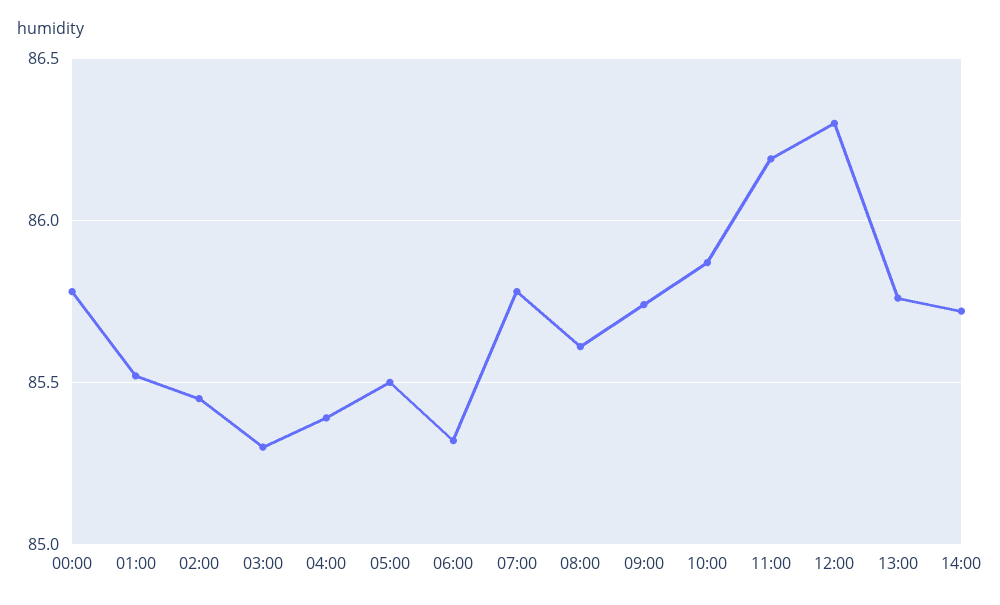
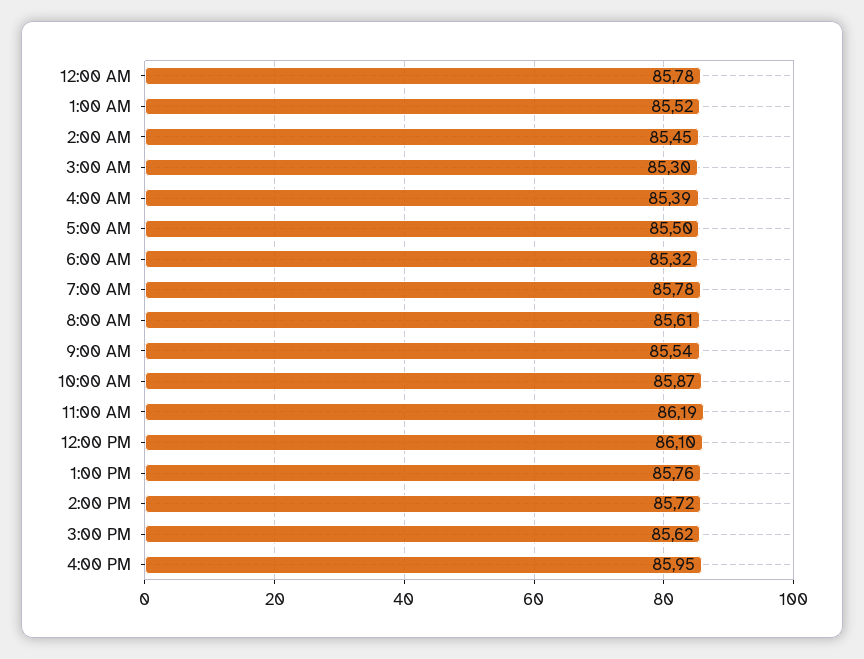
09:00: 85.75 -> 85.54
12:00: 86.3 -> 86.1
3:00 PM: none -> 85.62
4:00 PM: none -> 85.95

